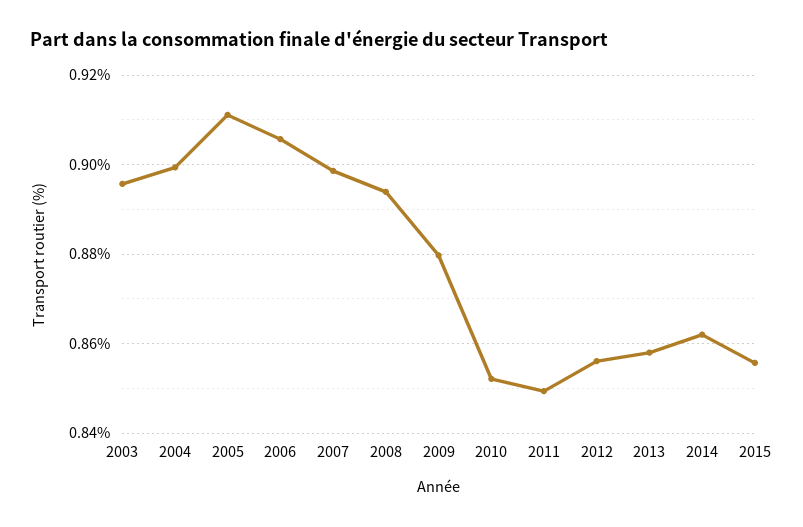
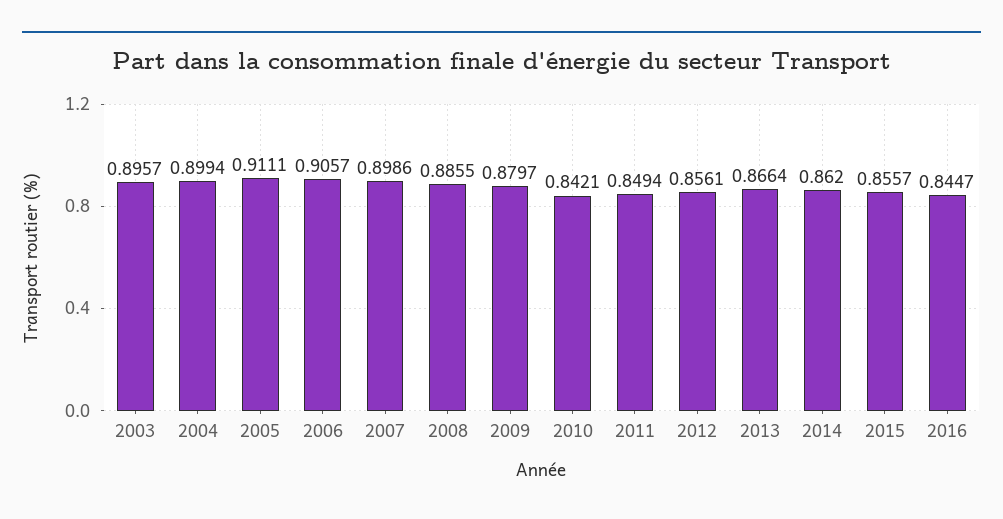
2008: 0.894 -> 0.8855
2010: 0.852 -> 0.8421
2013: 0.858 -> 0.8664
2016: none -> 0.8447

